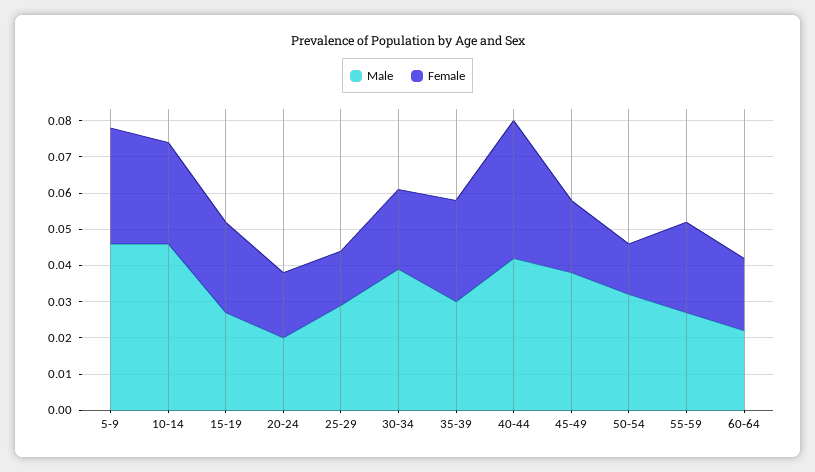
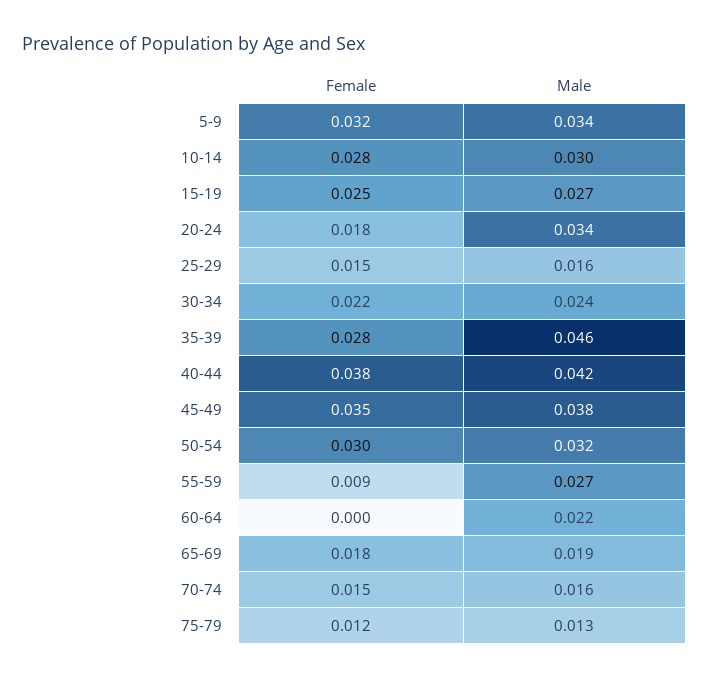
Male, 5-9: 0.045 -> 0.034
Male, 10-14: 0.045 -> 0.03
Male, 20-24: 0.02 -> 0.034
Male, 25-29: 0.03 -> 0.016
Male, 30-34: 0.04 -> 0.024
Male, 35-39: 0.03 -> 0.046
Female, 45-49: 0.02 -> 0.035
Female, 50-54: 0.015 -> 0.03
Female, 55-59: 0.025 -> 0.009
Female, 60-64: 0.02 -> 0
Female, 65-69: none -> 0.018
Male, 65-69: none -> 0.019
Female, 70-74: none -> 0.015
Male, 70-74: none -> 0.016
Female, 75-79: none -> 0.012
Male, 75-79: none -> 0.013

